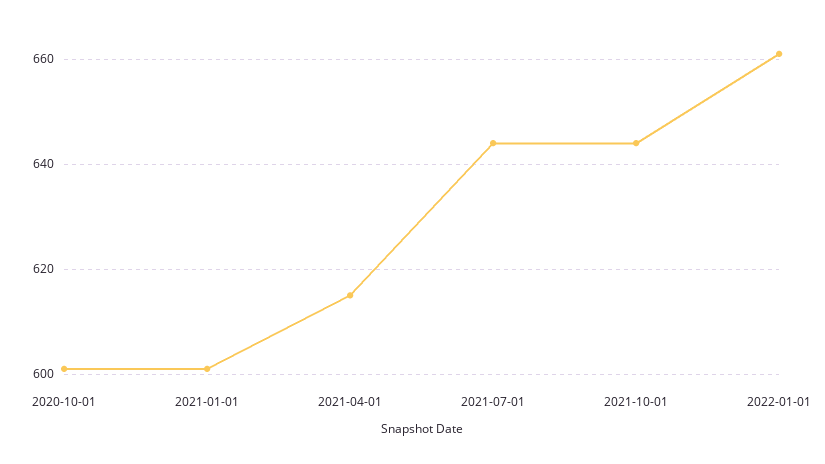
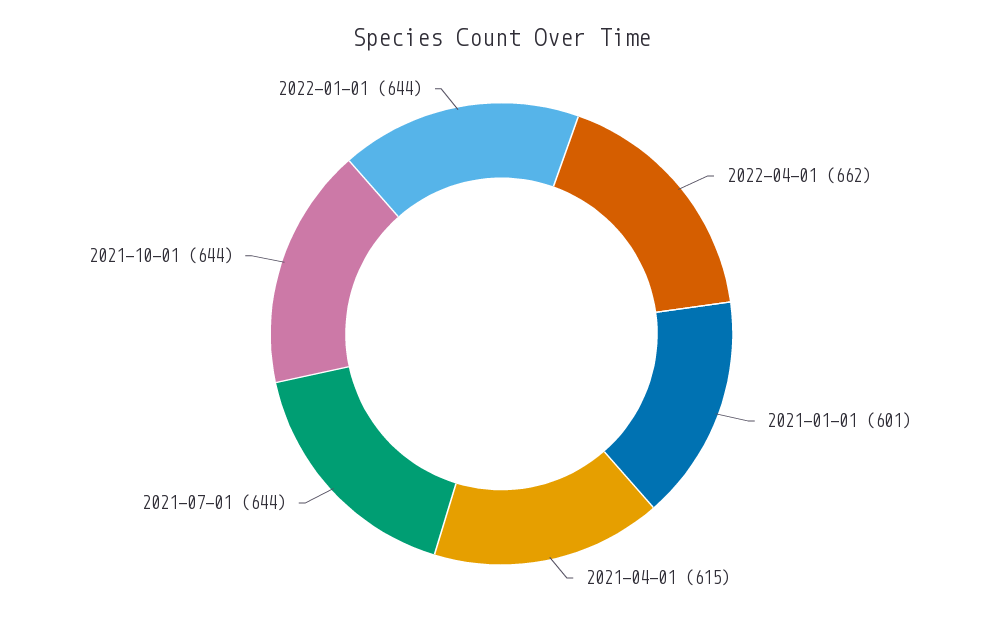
2020-10-01: 600 -> none
2022-01-01: 660 -> 644
2022-04-01: none -> 662

